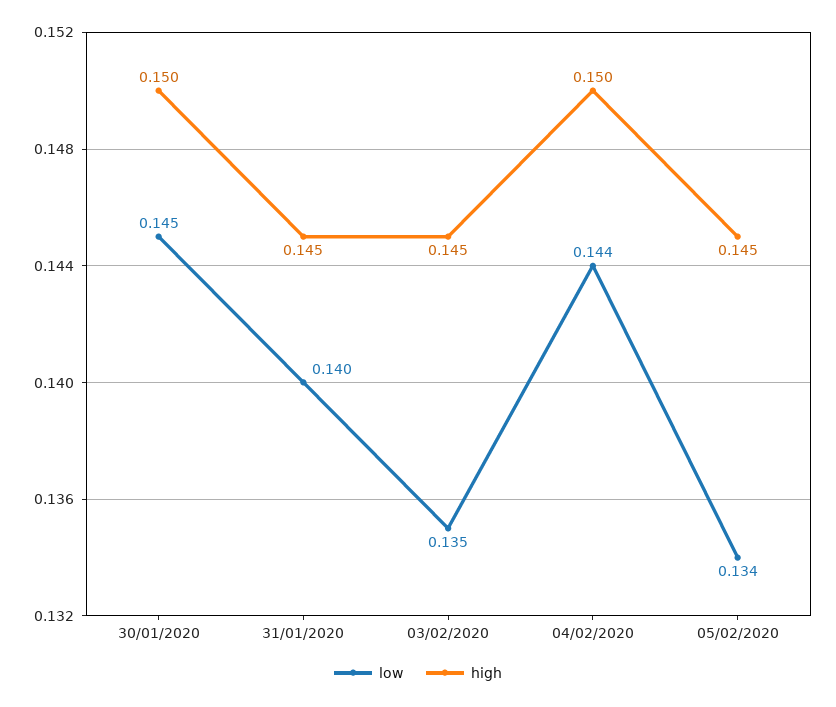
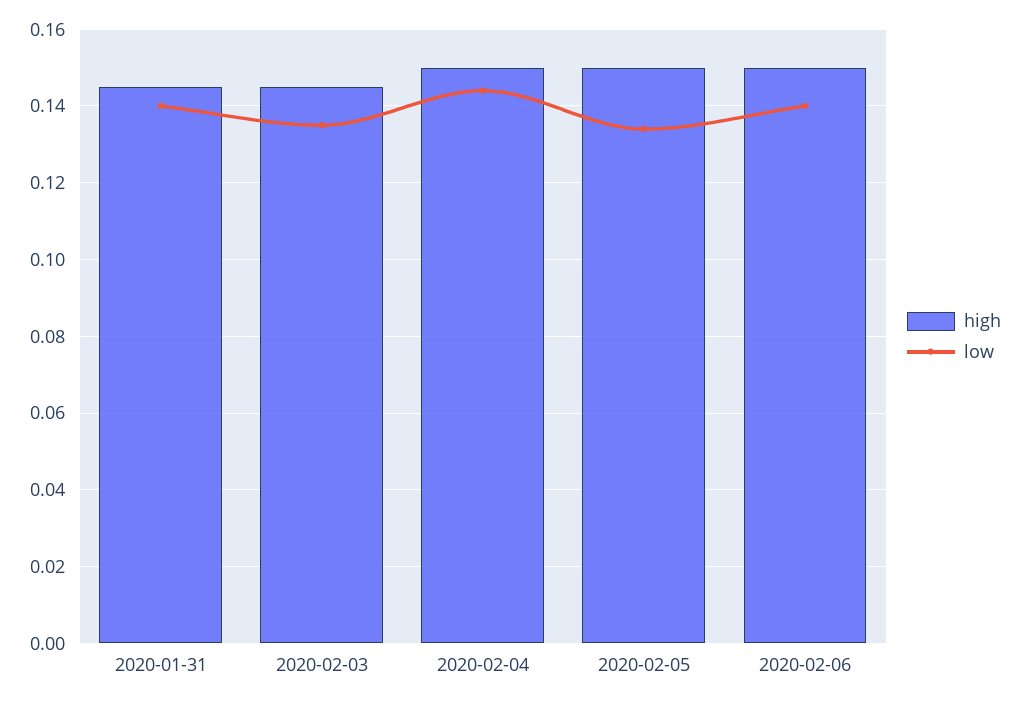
low, 30/01/2020: 0.145 -> none
high, 30/01/2020: 0.15 -> none
high, 05/02/2020: 0.145 -> 0.15
high, 2020-02-06: none -> 0.15
low, 2020-02-06: none -> 0.14

